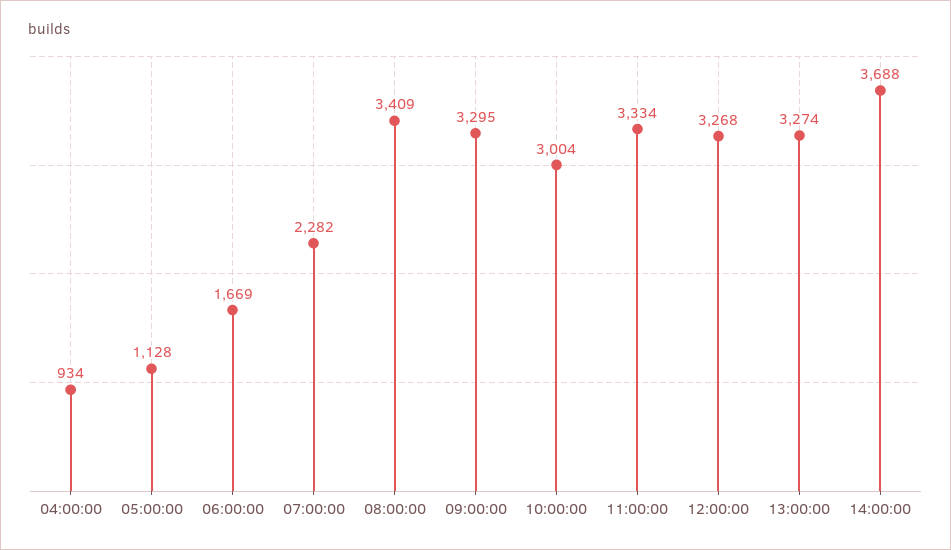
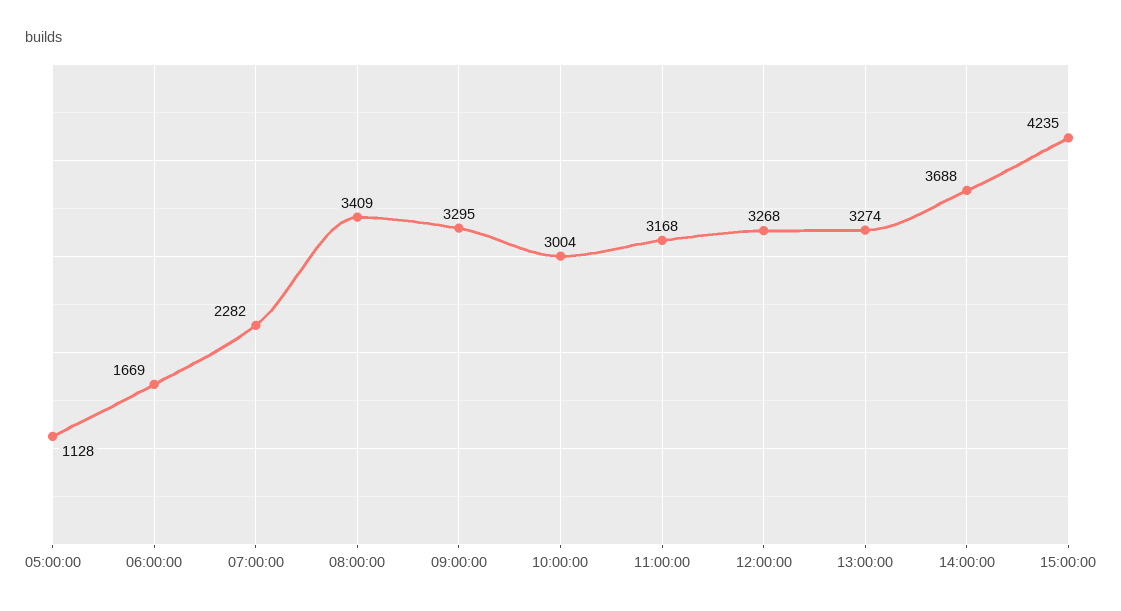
04:00:00: 934 -> none
11:00:00: 3334 -> 3168
15:00:00: none -> 4235

